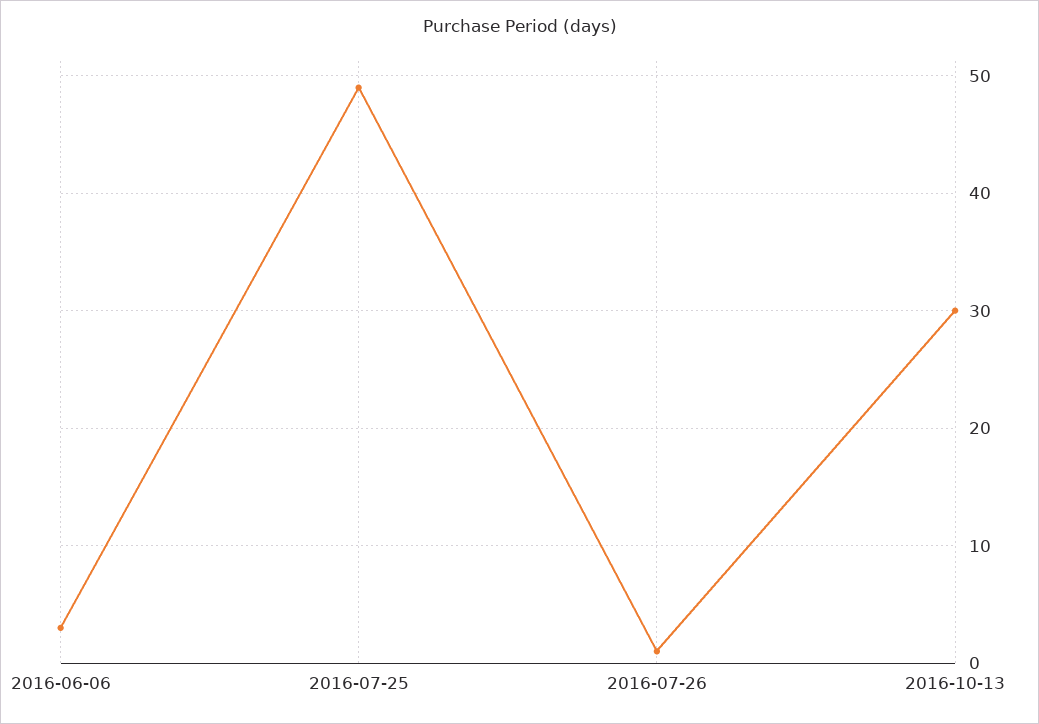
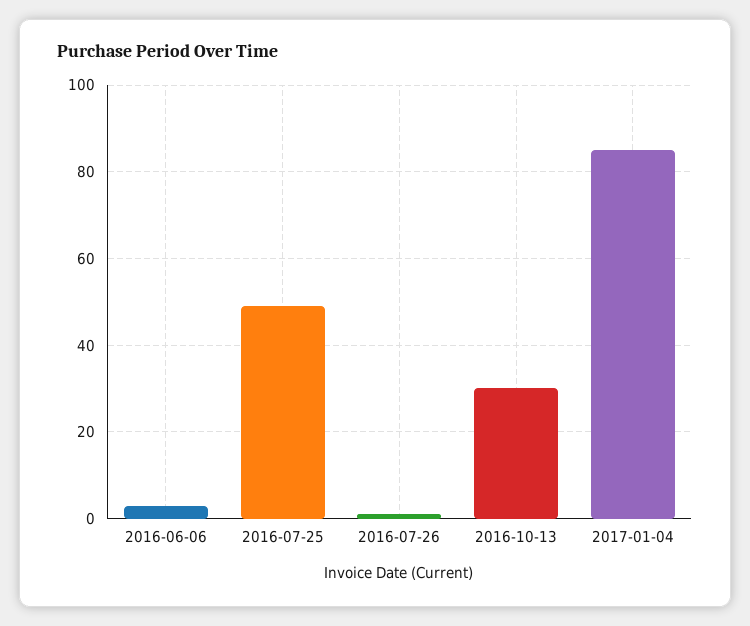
2017-01-04: none -> 85

